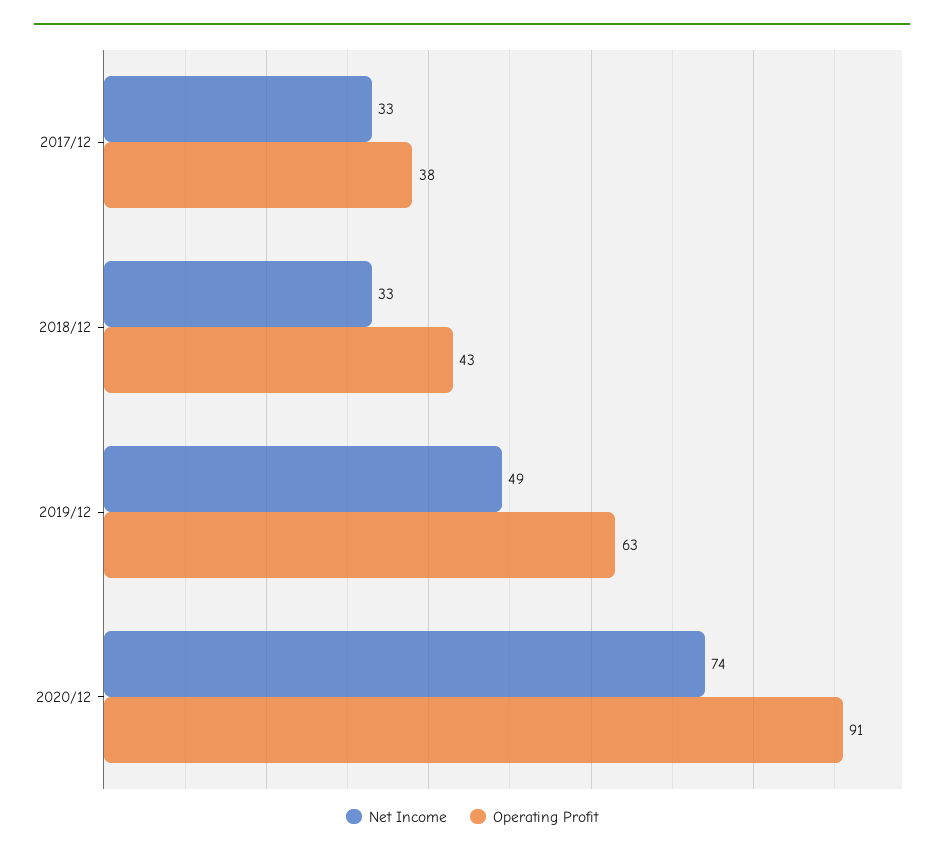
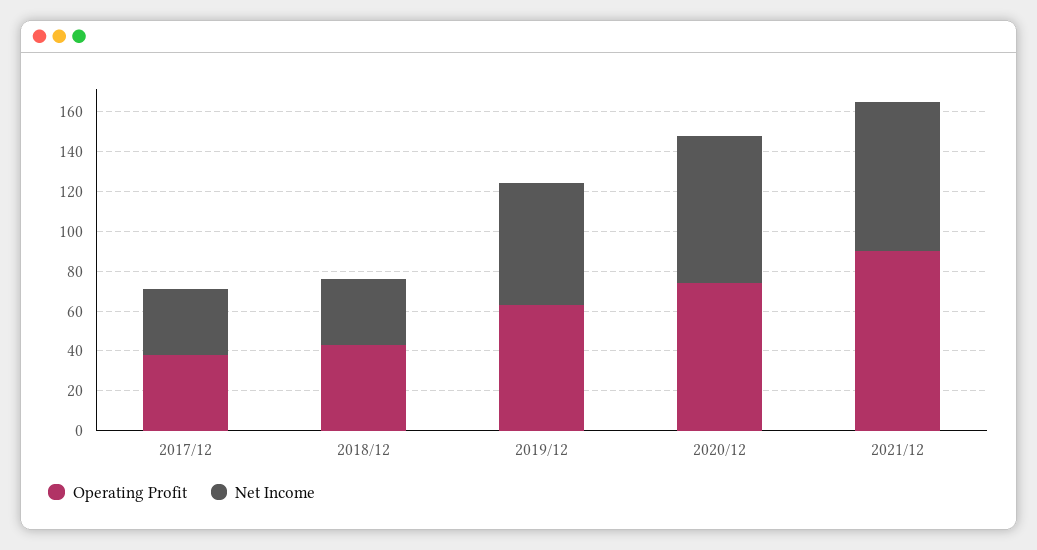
Net Income, 2019/12: 49 -> 60
Operating Profit, 2020/12: 91 -> 75
Operating Profit, 2021/12: none -> 90
Net Income, 2021/12: none -> 75

